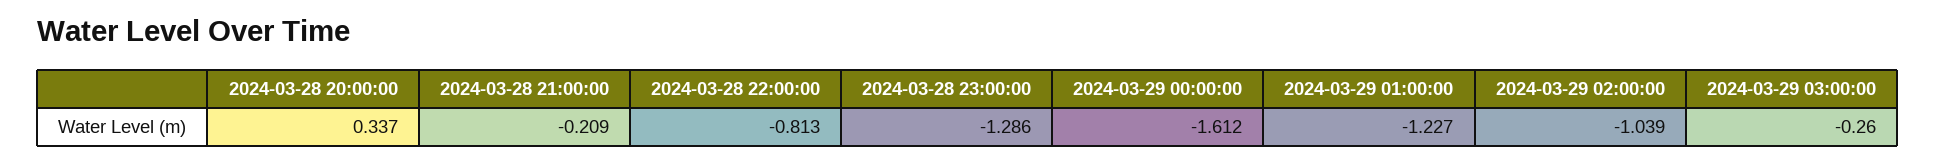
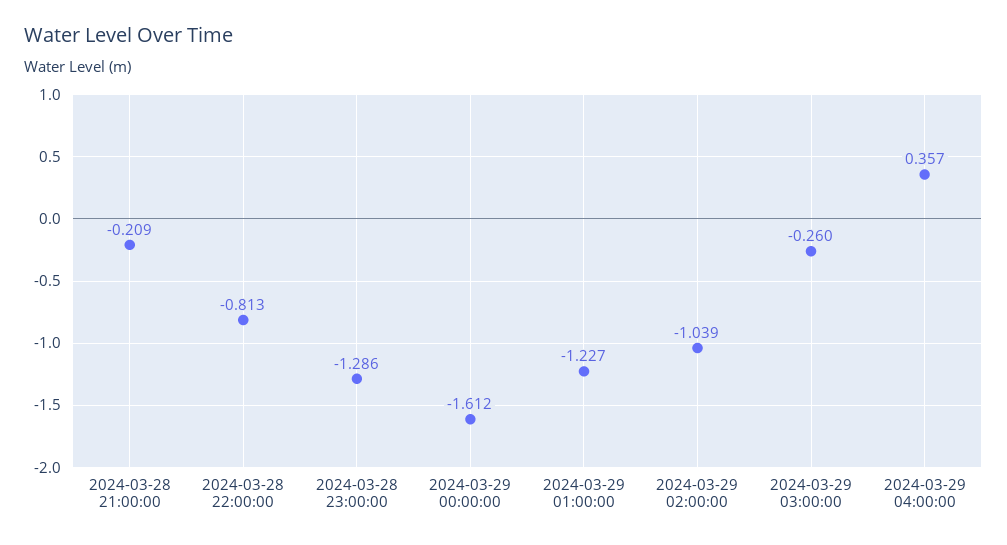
2024-03-28 20:00:00: 0.337 -> none
2024-03-29 04:00:00: none -> 0.357

